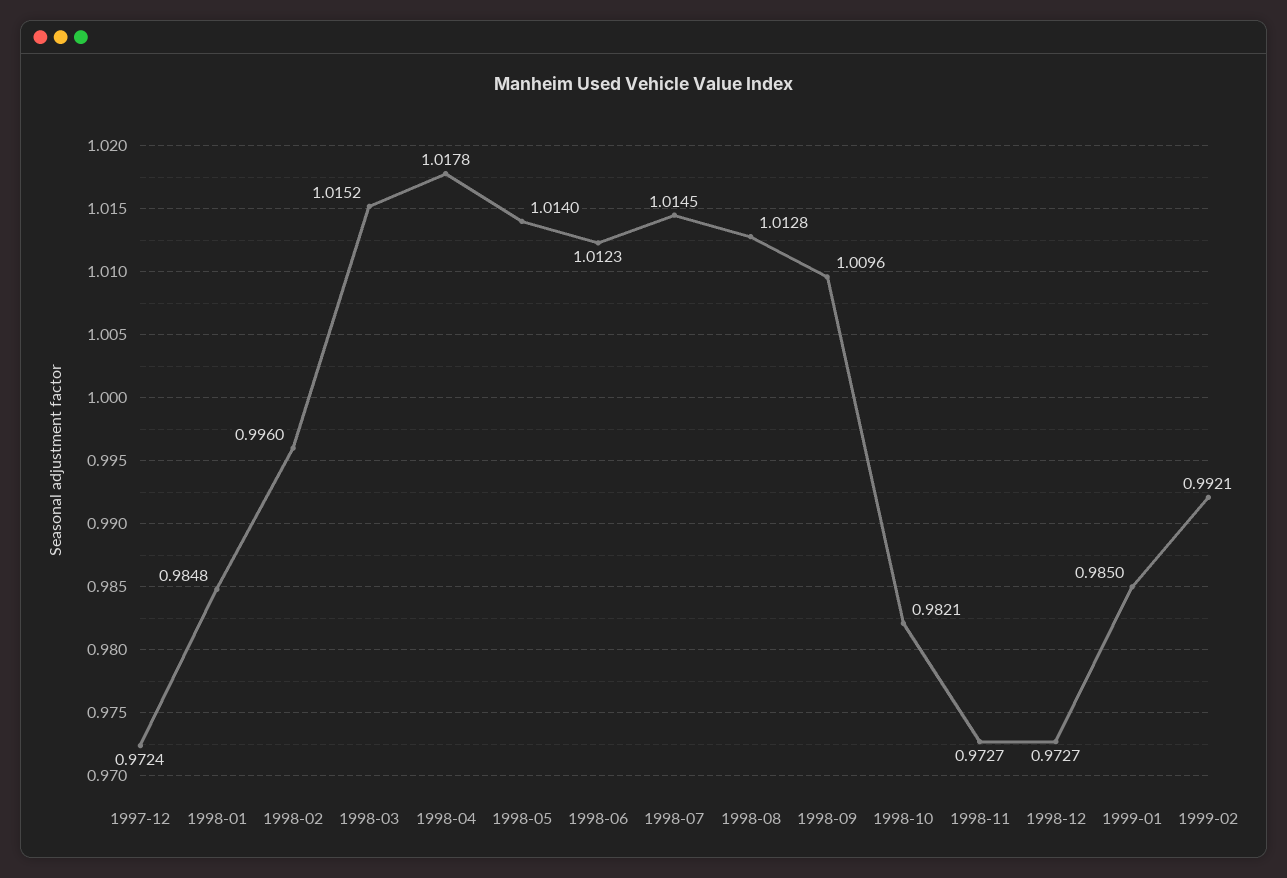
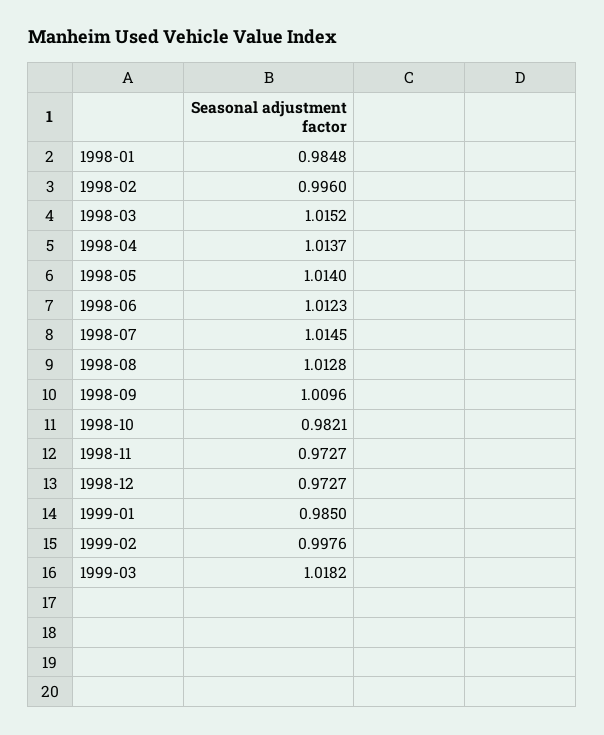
1997-12: 0.9724 -> none
1998-04: 1.0178 -> 1.0137
1999-02: 0.9921 -> 0.9976
1999-03: none -> 1.0182

